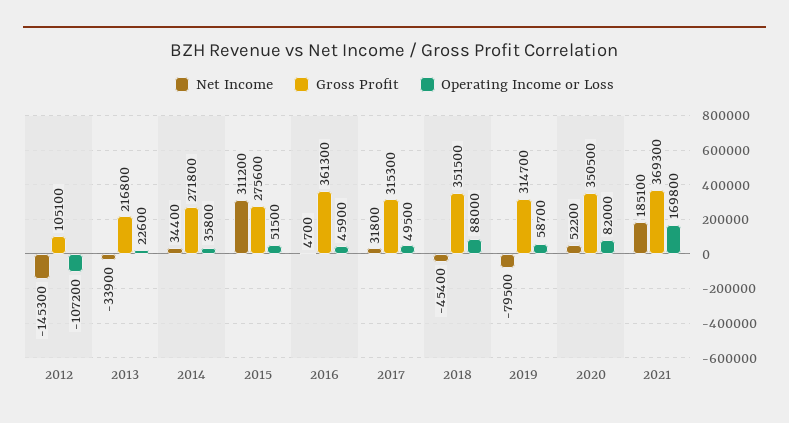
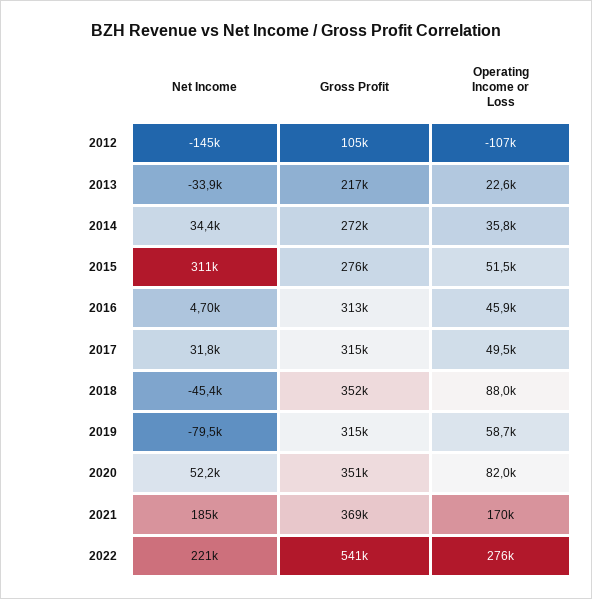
Gross Profit, 2016: 361300 -> 313000
Net Income, 2022: none -> 221000
Gross Profit, 2022: none -> 541000
Operating Income or Loss, 2022: none -> 276000

